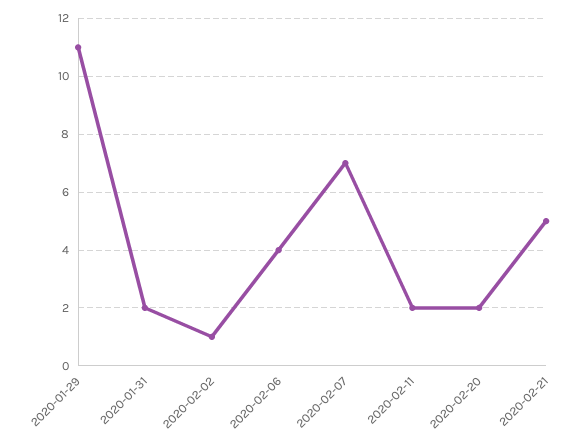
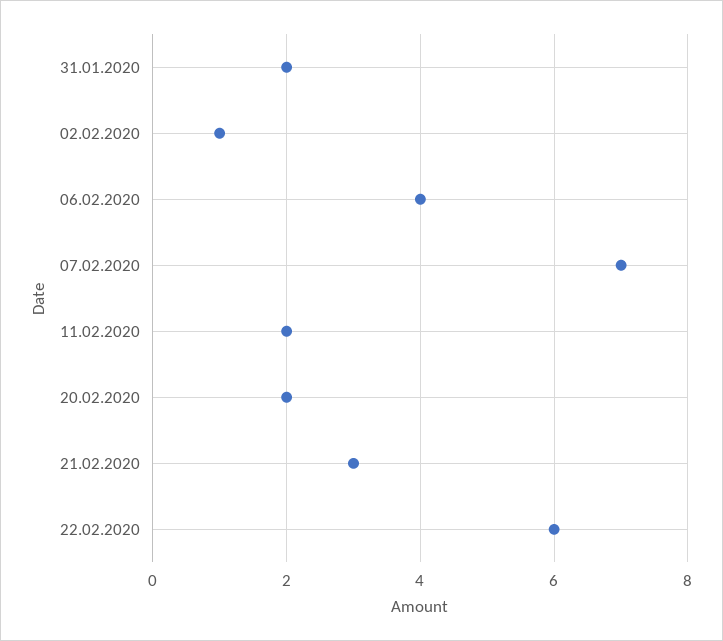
2020-01-29: 11 -> none
2020-02-21: 5 -> 3
22.02.2020: none -> 6

